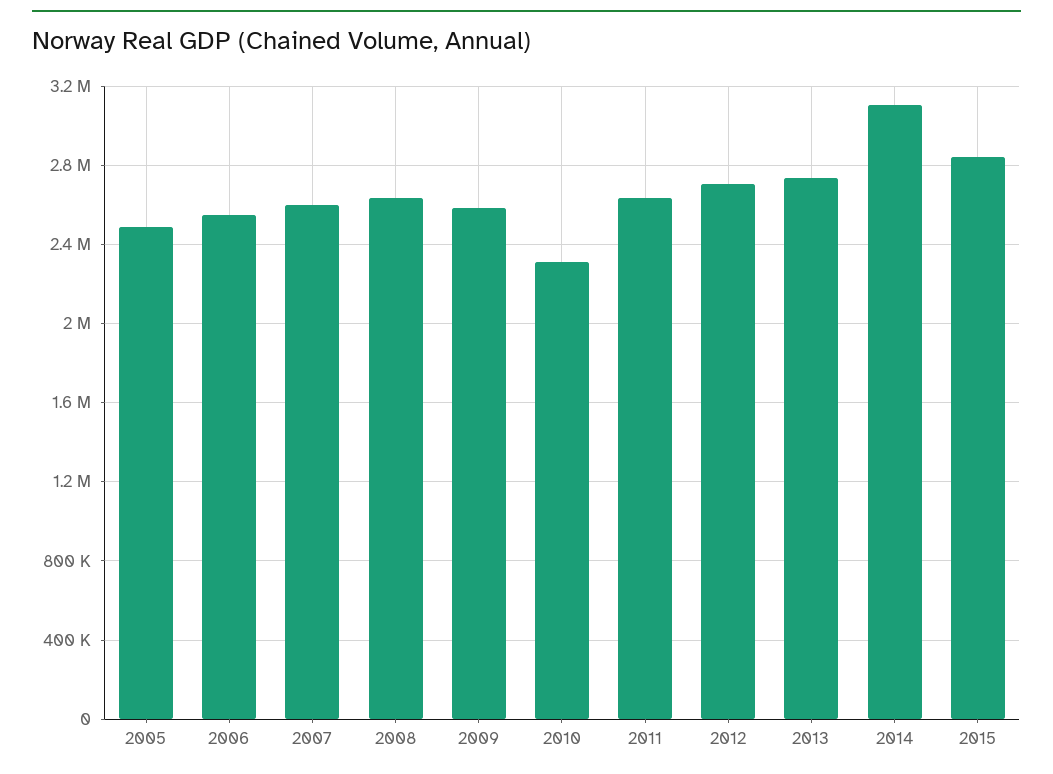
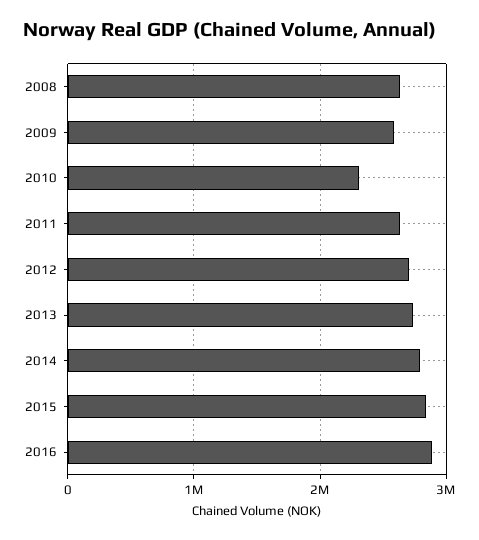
2005: 2500000 -> none
2006: 2550000 -> none
2007: 2600000 -> none
2014: 3100000 -> 2800000
2016: none -> 2900000

